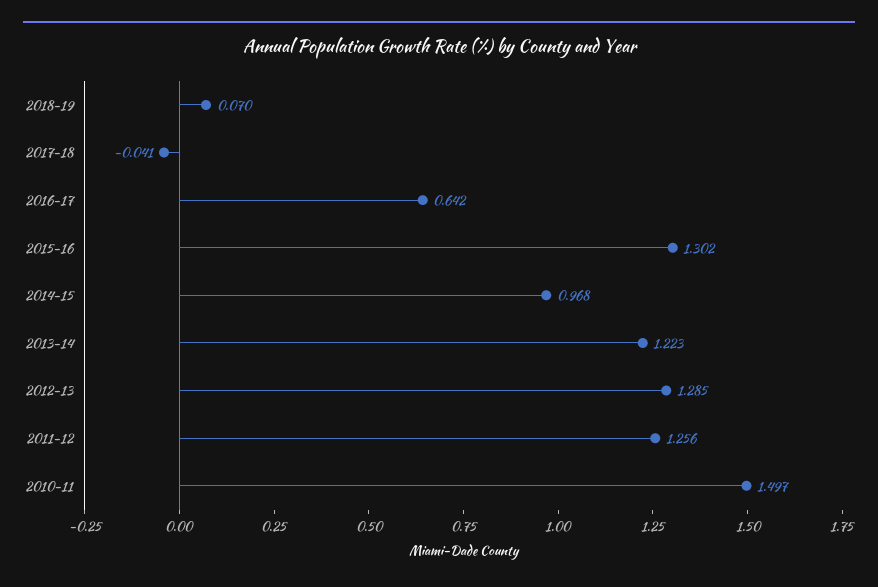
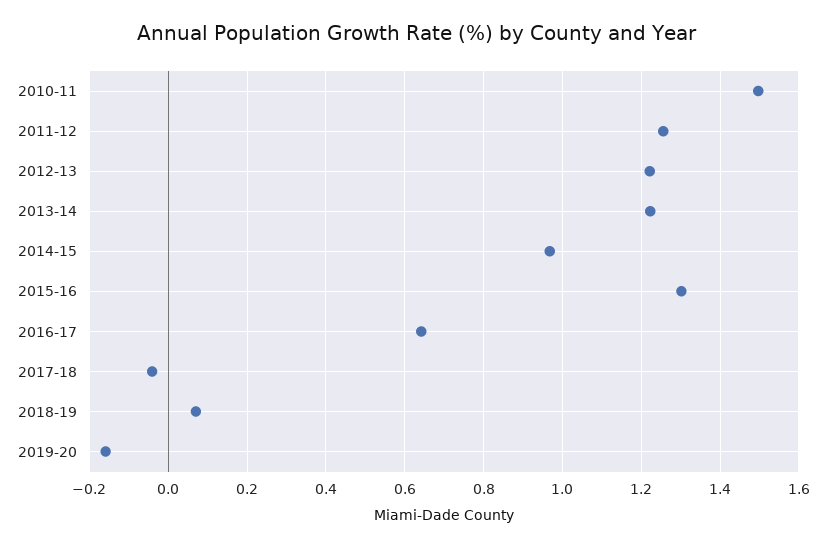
2012-13: 1.285 -> 1.22
2019-20: none -> -0.16

